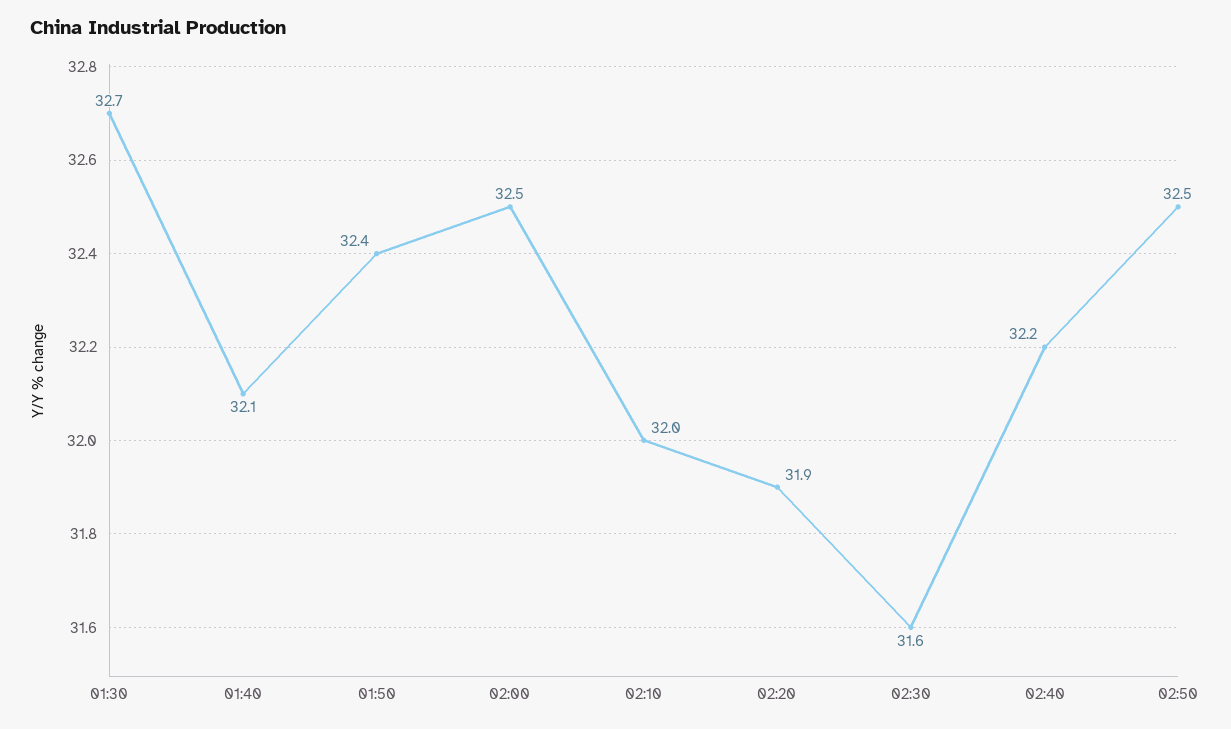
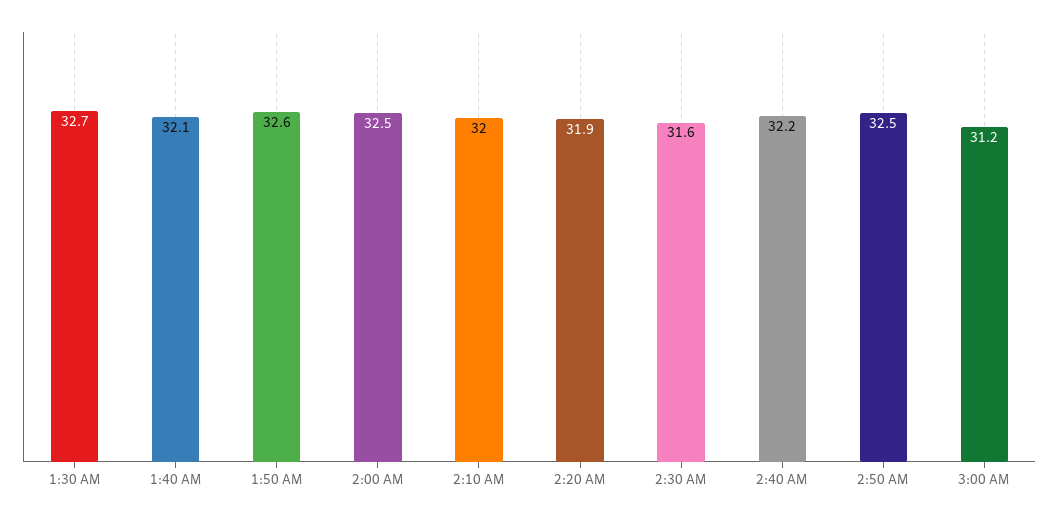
01:50: 32.4 -> 32.6
3:00 AM: none -> 31.2

